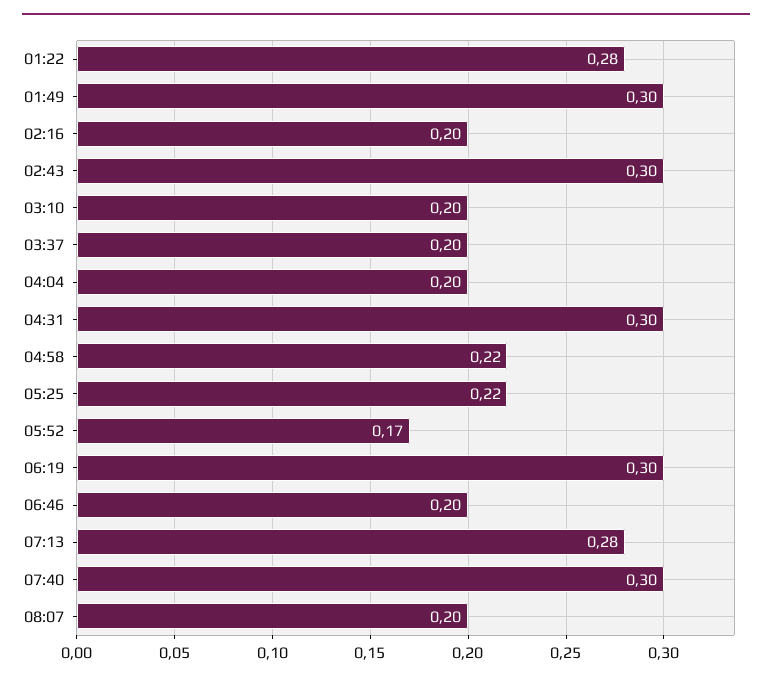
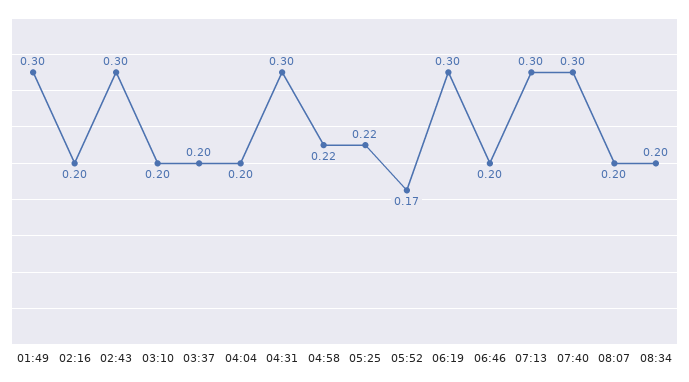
01:22: 0.28 -> none
07:13: 0.28 -> 0.3
08:34: none -> 0.2

